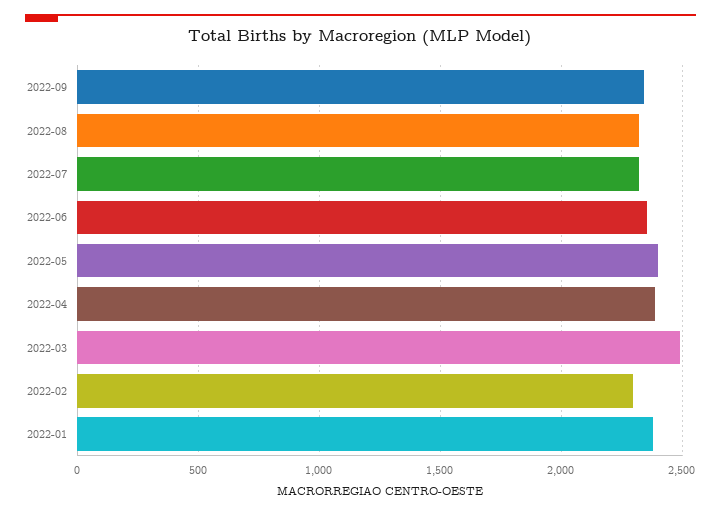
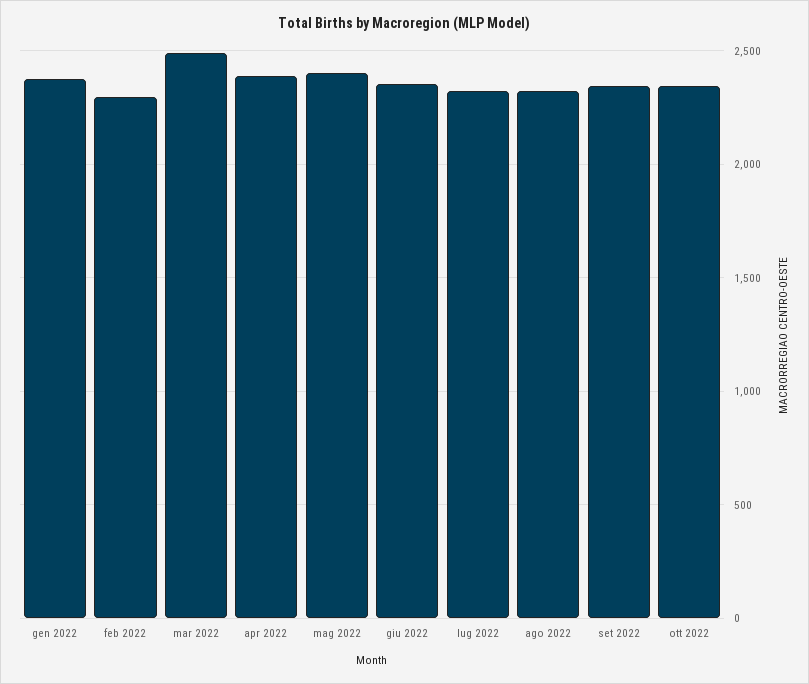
ott 2022: none -> 2350

